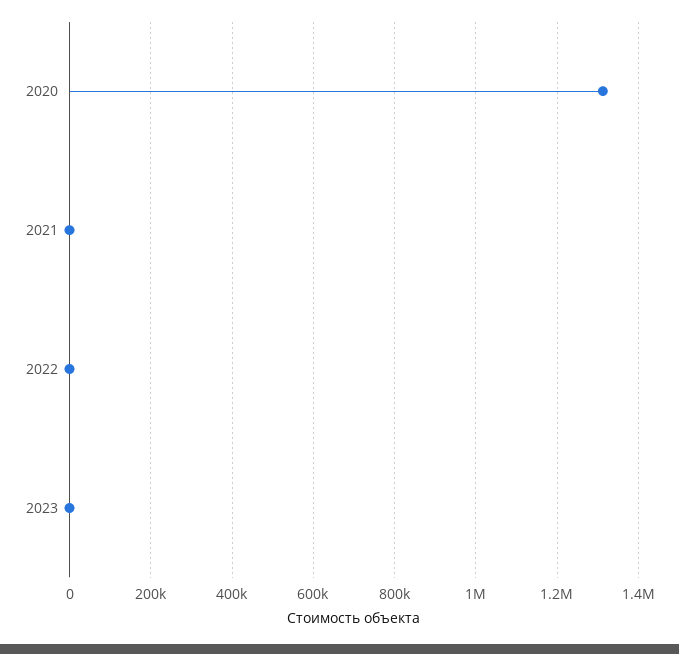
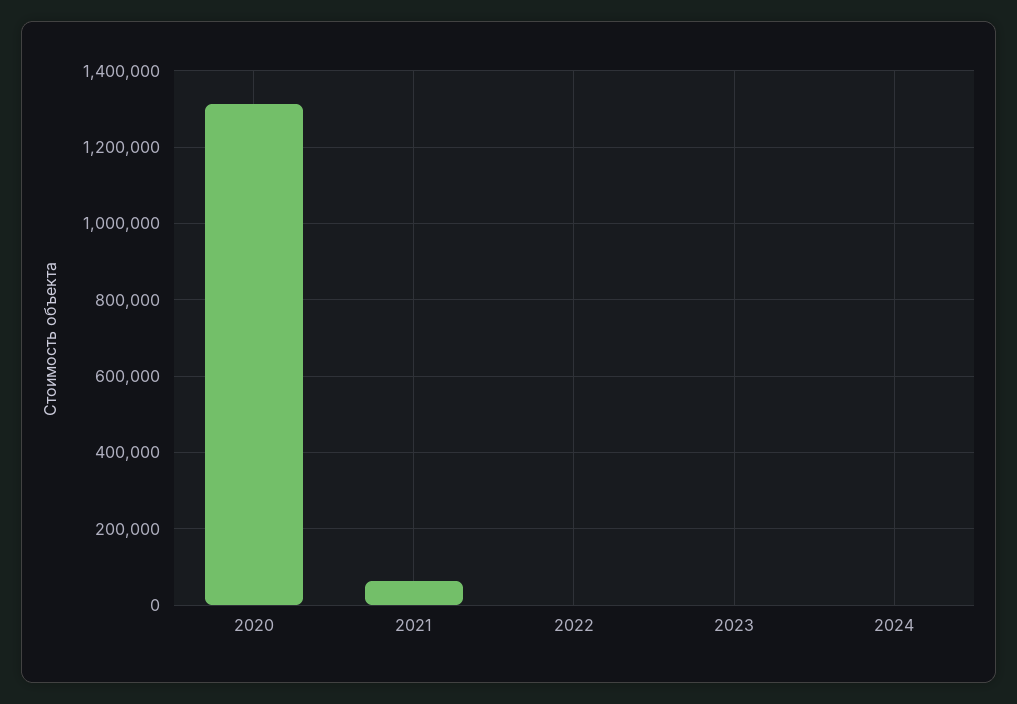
2021: 0 -> 60000
2024: none -> 0

